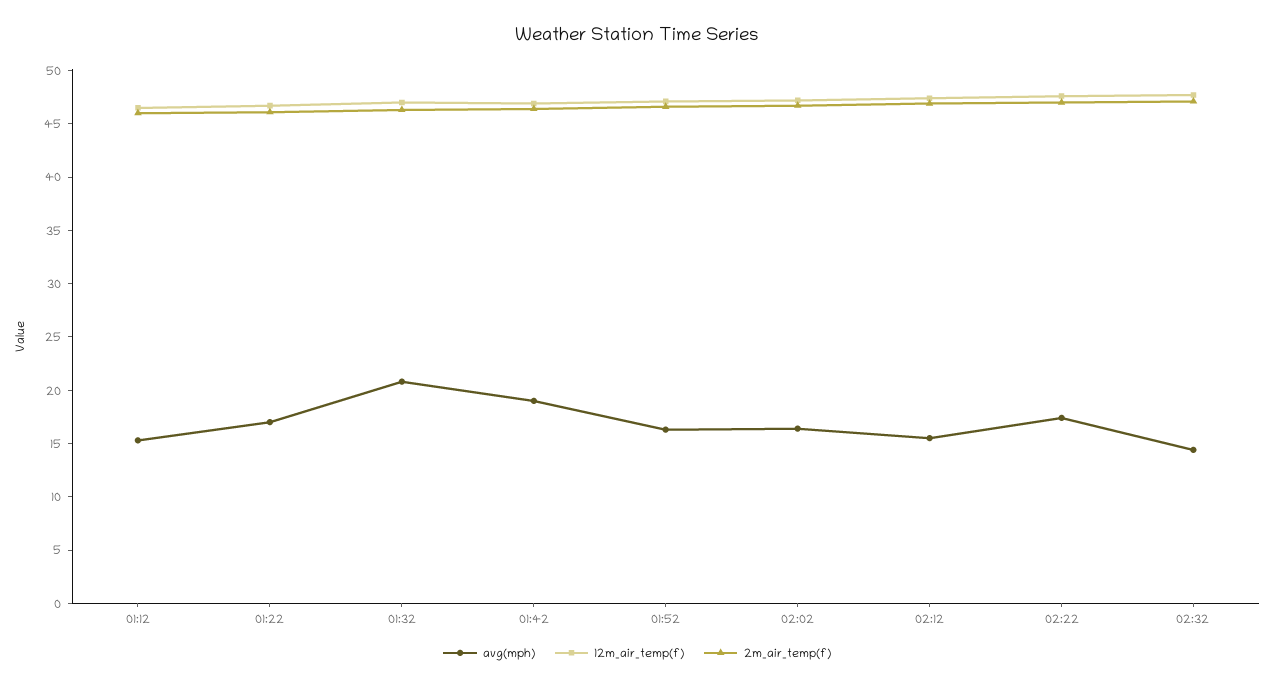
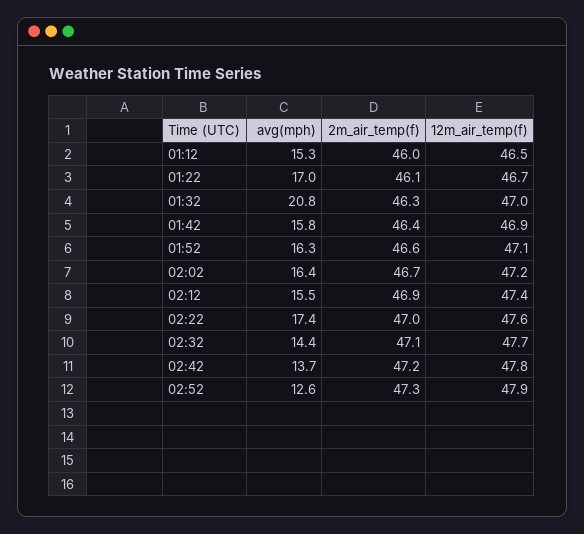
avg(mph), 01:42: 19 -> 15.8
avg(mph), 02:42: none -> 13.7
2m_air_temp(f), 02:42: none -> 47.2
12m_air_temp(f), 02:42: none -> 47.8
avg(mph), 02:52: none -> 12.6
2m_air_temp(f), 02:52: none -> 47.3
12m_air_temp(f), 02:52: none -> 47.9

